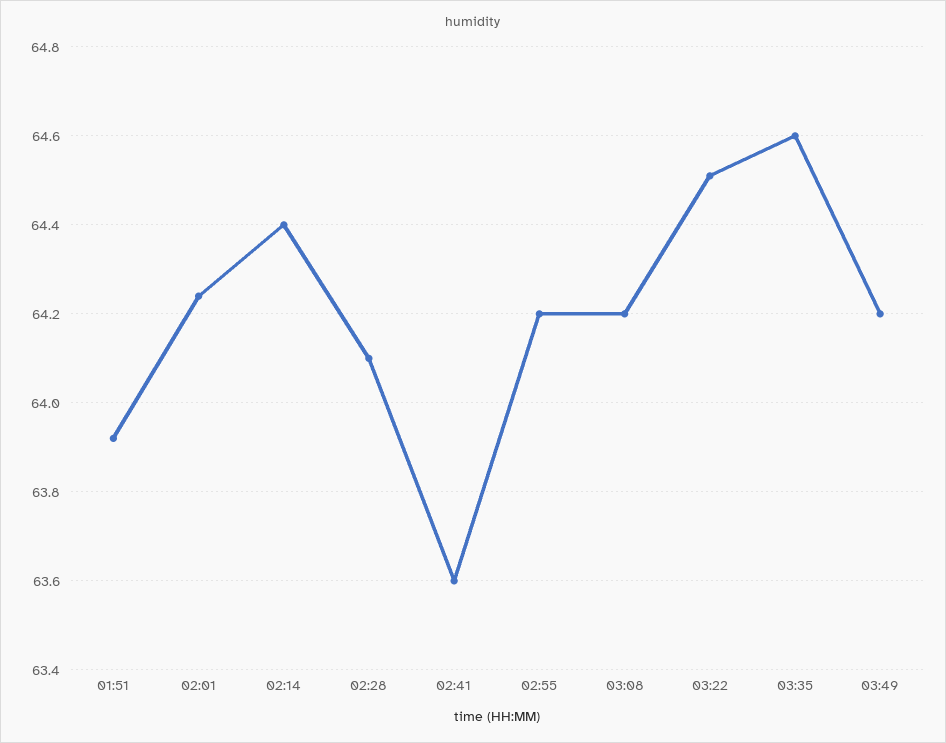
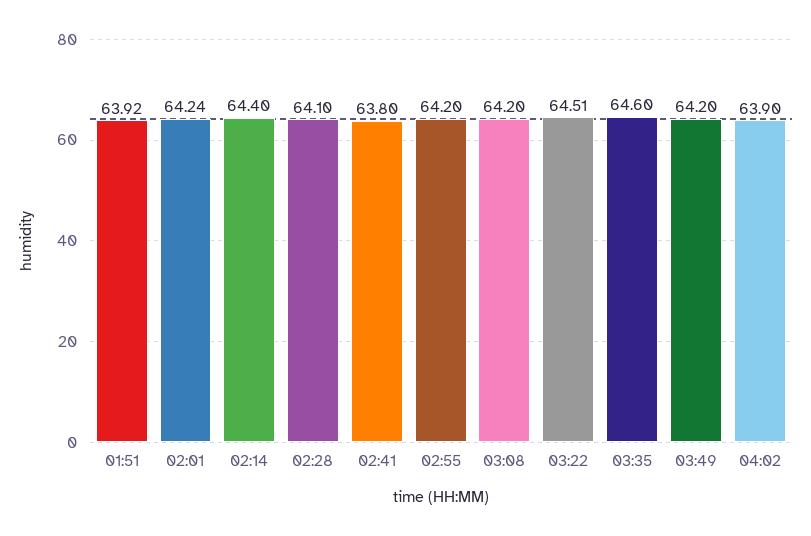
02:41: 63.6 -> 63.8
04:02: none -> 63.9

